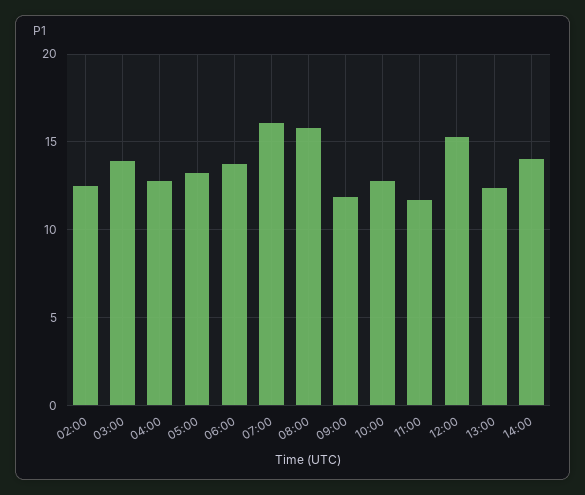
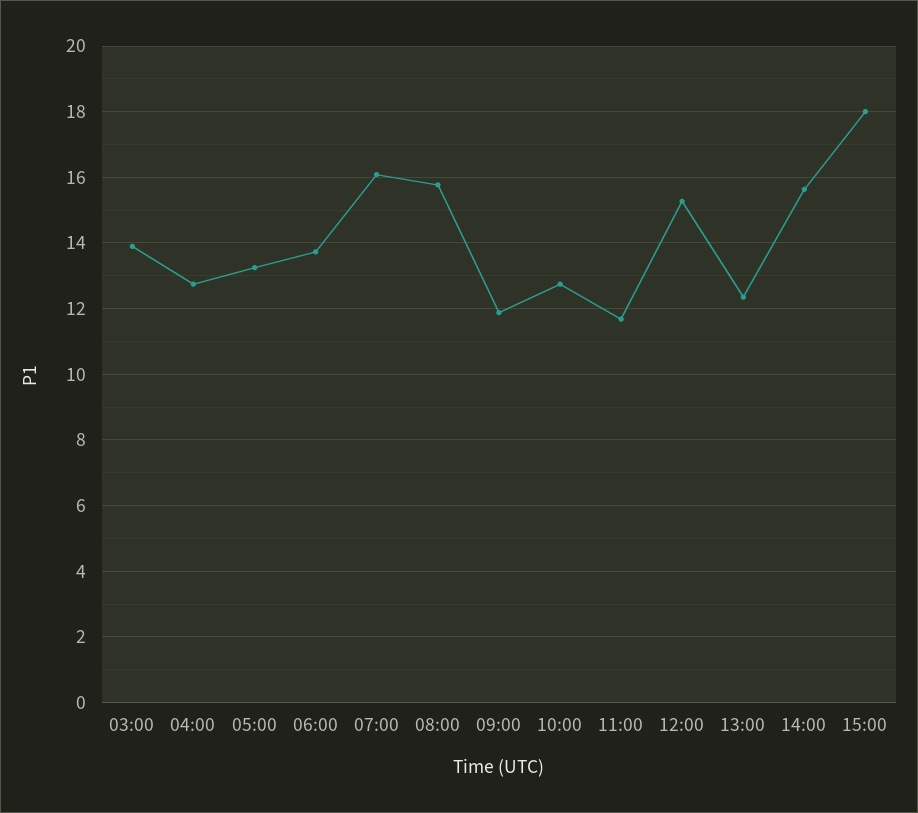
02:00: 12.5 -> none
14:00: 14 -> 15.6
15:00: none -> 18

